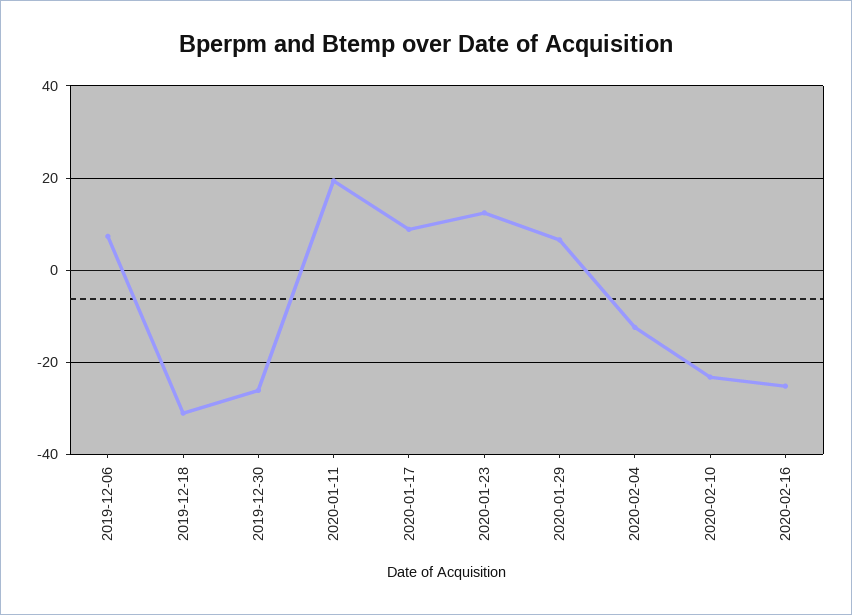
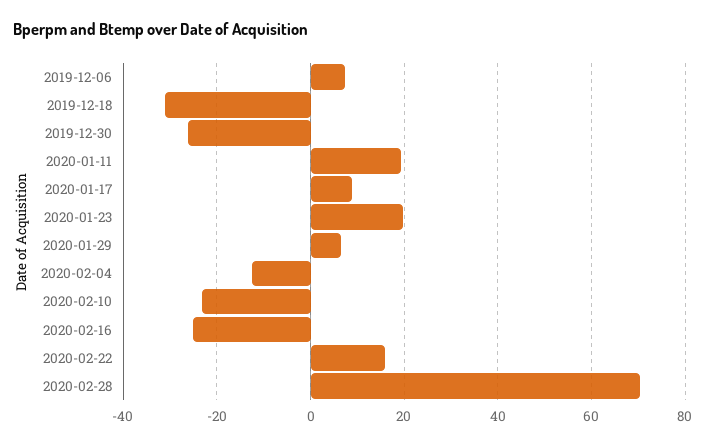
2020-01-23: 12 -> 20
2020-02-22: none -> 16
2020-02-28: none -> 70

